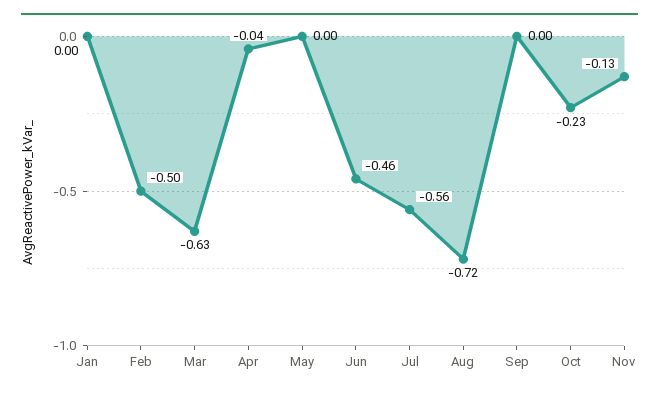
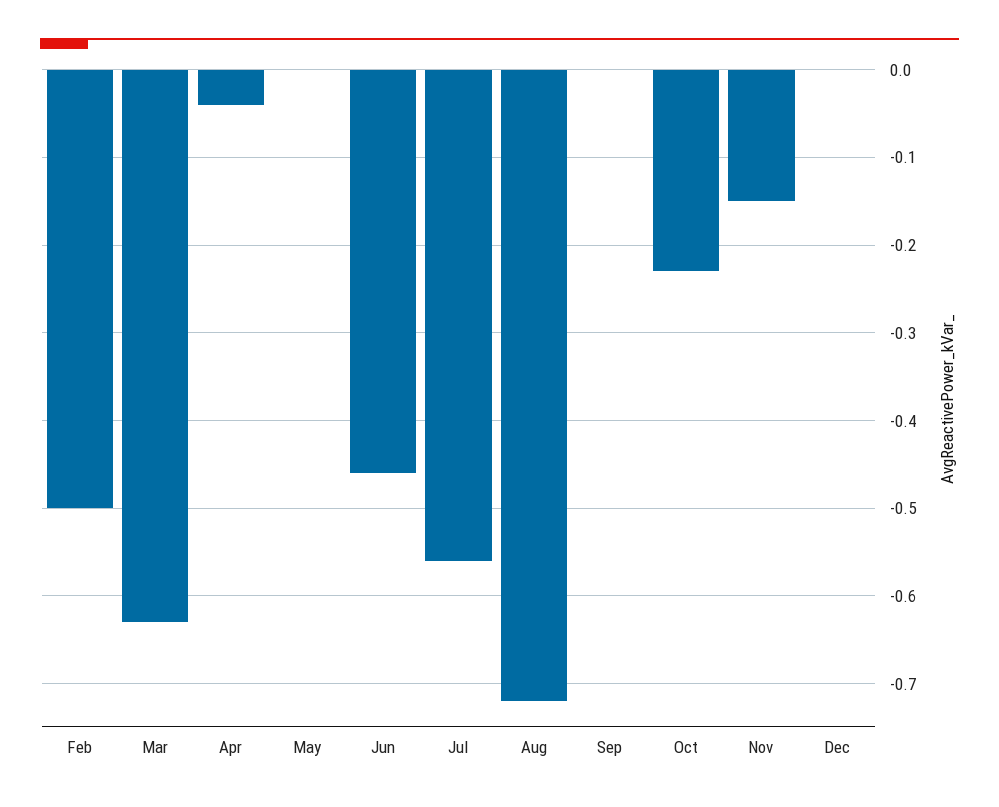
Jan: 0 -> none
Nov: -0.13 -> -0.15
Dec: none -> 0

